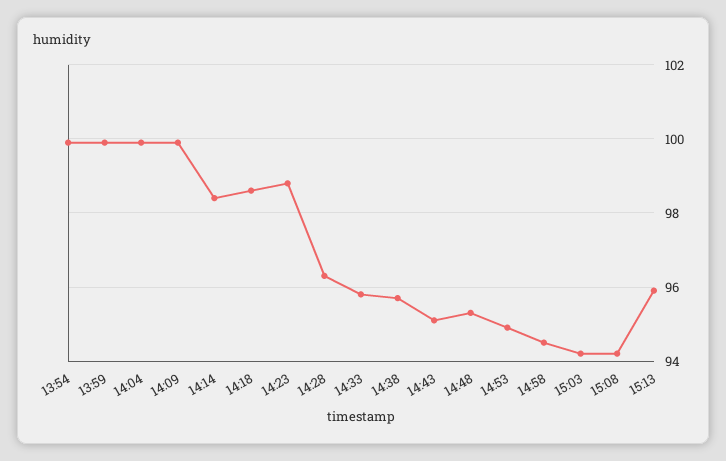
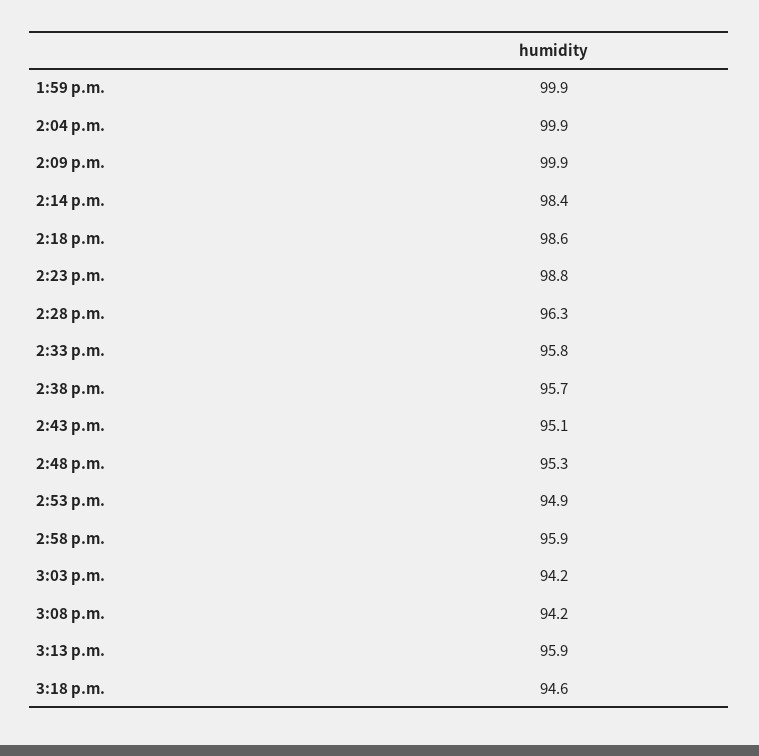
13:54: 100 -> none
14:58: 94.5 -> 95.9
3:18 p.m.: none -> 94.6

